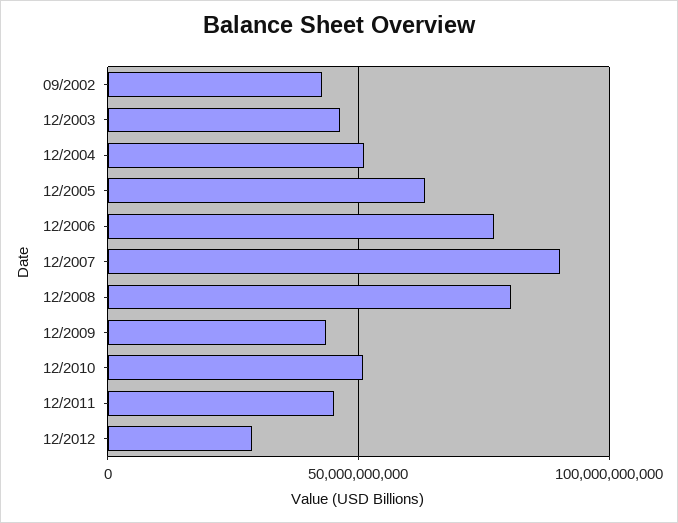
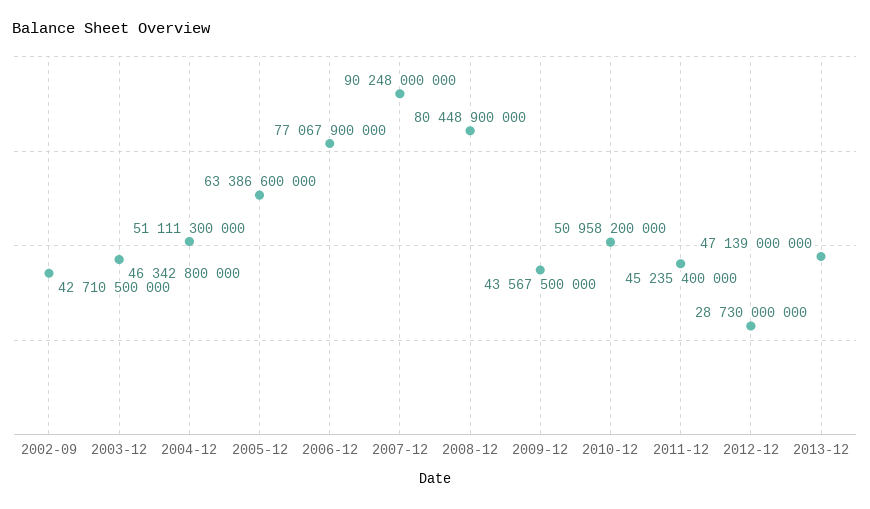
2013-12: none -> 47139000000

